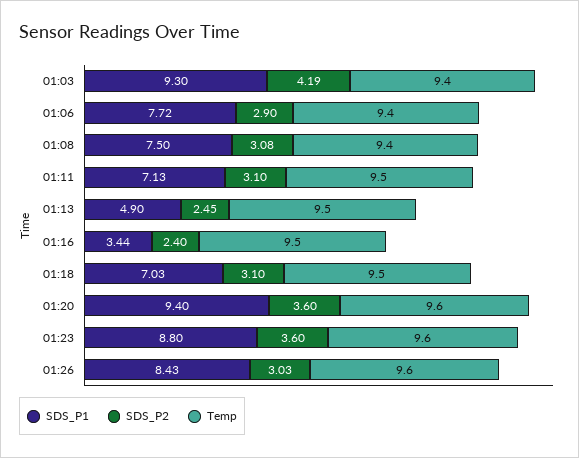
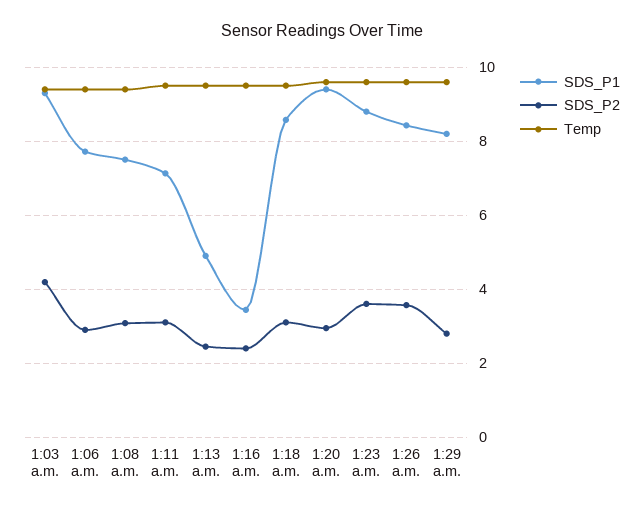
SDS_P1, 01:18: 7.03 -> 8.6
SDS_P2, 01:20: 3.6 -> 3
SDS_P2, 01:26: 3.03 -> 3.6
SDS_P1, 1:29 a.m.: none -> 8.2
SDS_P2, 1:29 a.m.: none -> 2.8
Temp, 1:29 a.m.: none -> 9.6

